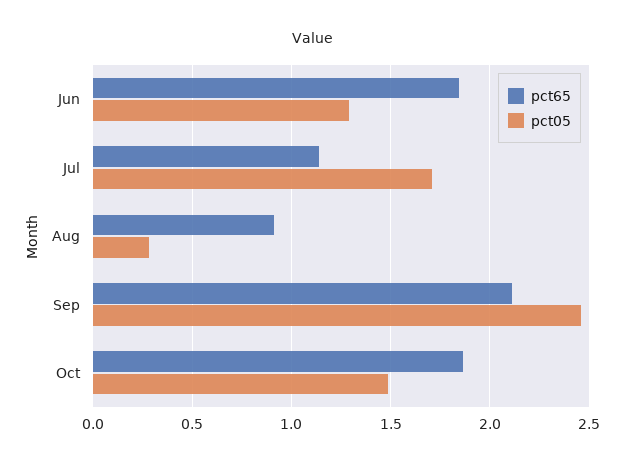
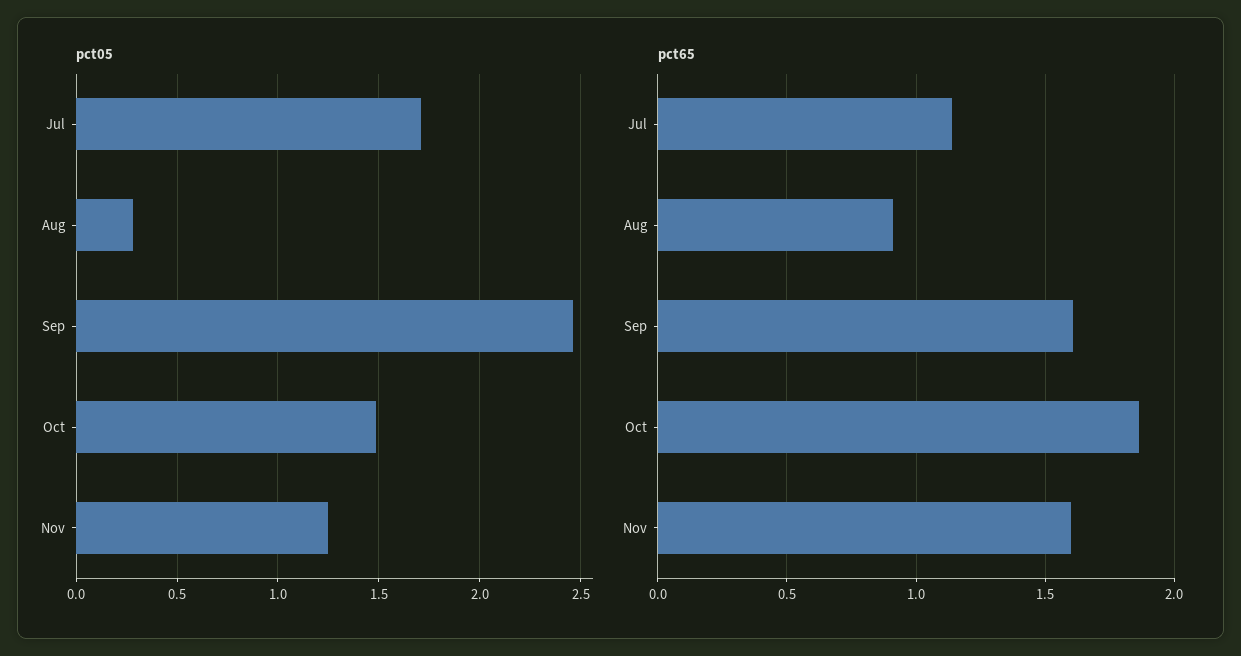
pct65, Jun: 1.85 -> none
pct05, Jun: 1.3 -> none
pct65, Sep: 2.1 -> 1.6
pct05, Nov: none -> 1.25
pct65, Nov: none -> 1.6

